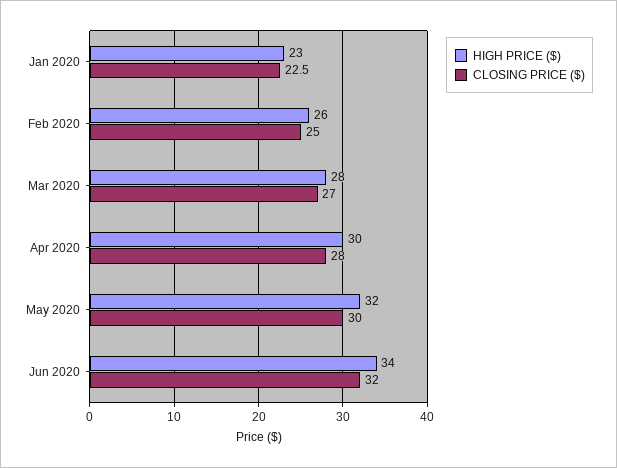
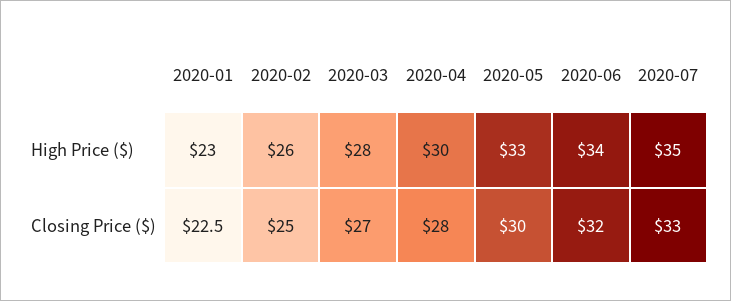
HIGH PRICE ($), May 2020: 32 -> 33
HIGH PRICE ($), 2020-07: none -> 35
CLOSING PRICE ($), 2020-07: none -> 33

